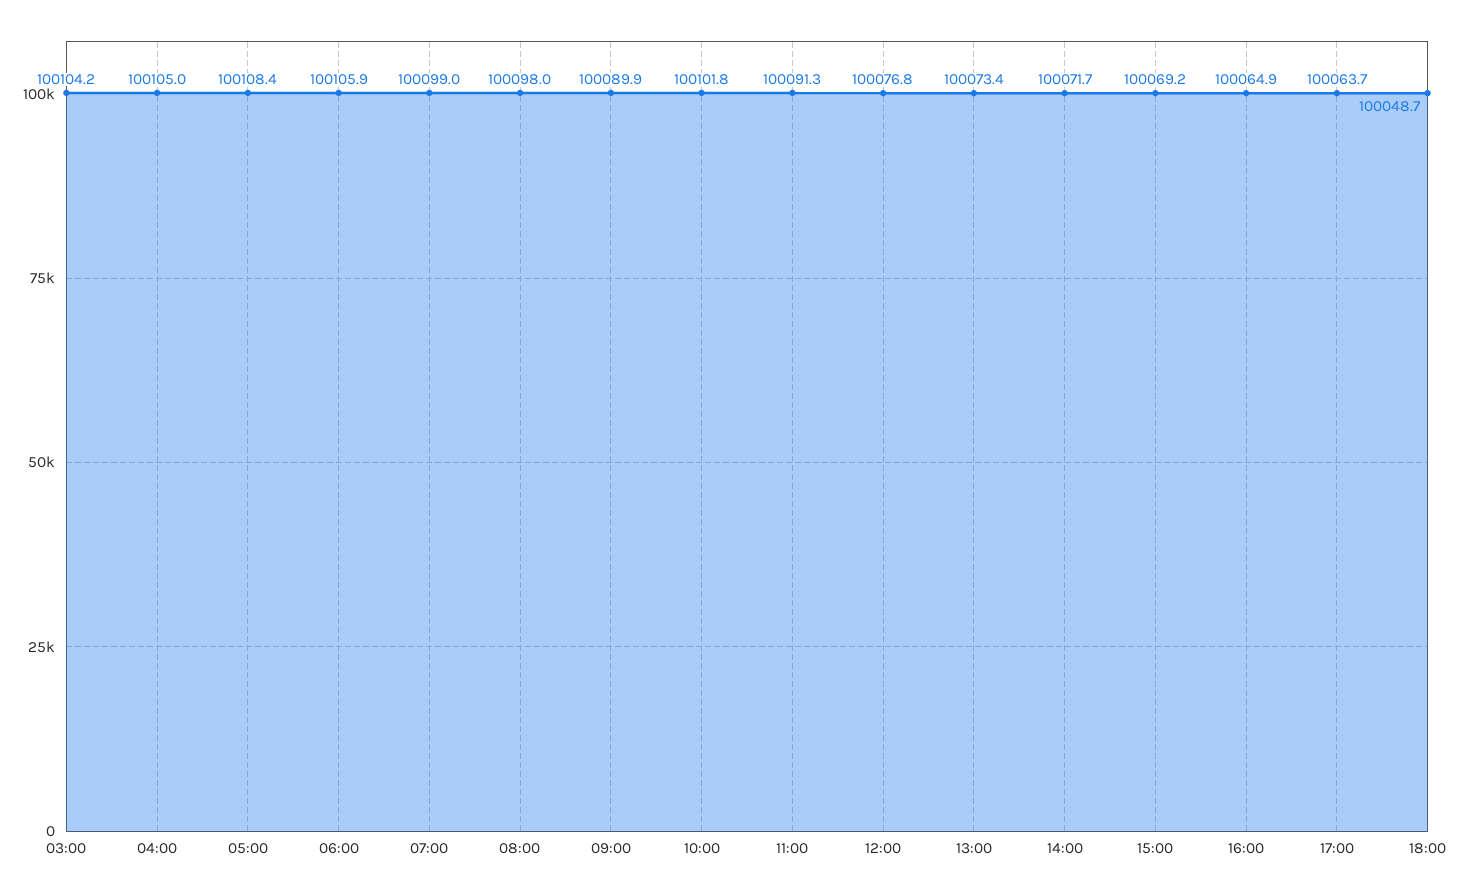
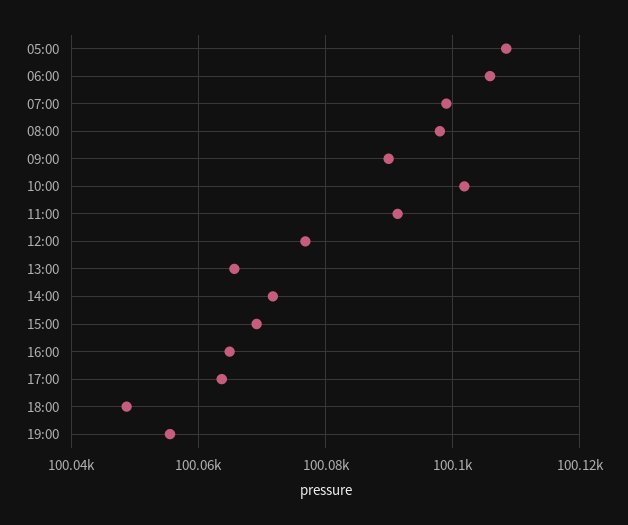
03:00: 100104.2 -> none
04:00: 100105 -> none
13:00: 100073.4 -> 100066
19:00: none -> 100056

